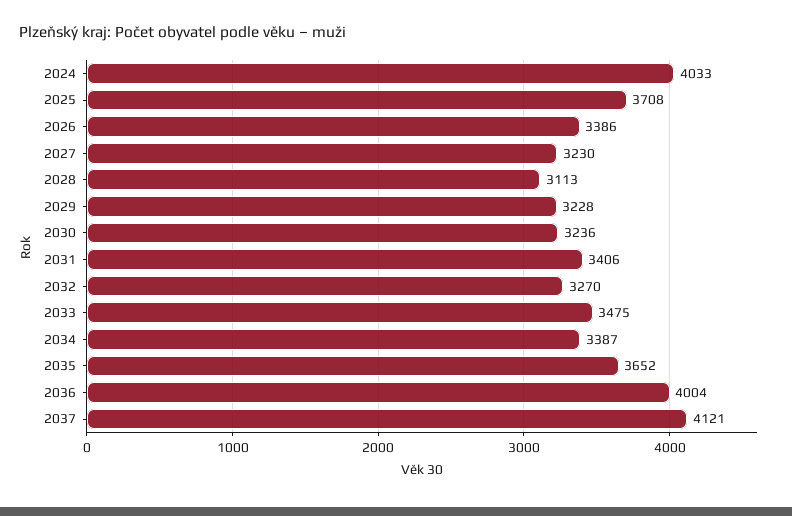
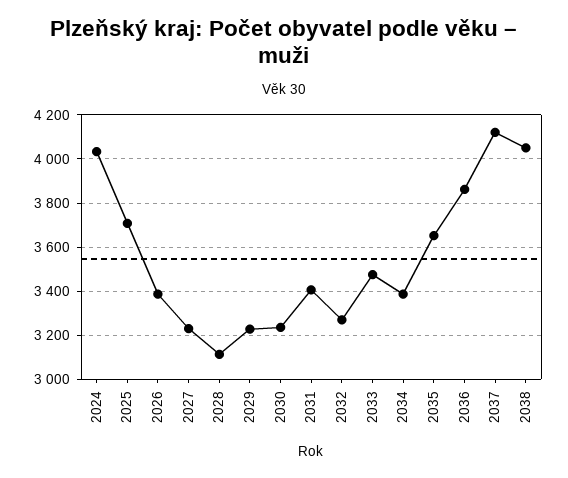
2036: 4004 -> 3850
2038: none -> 4050

